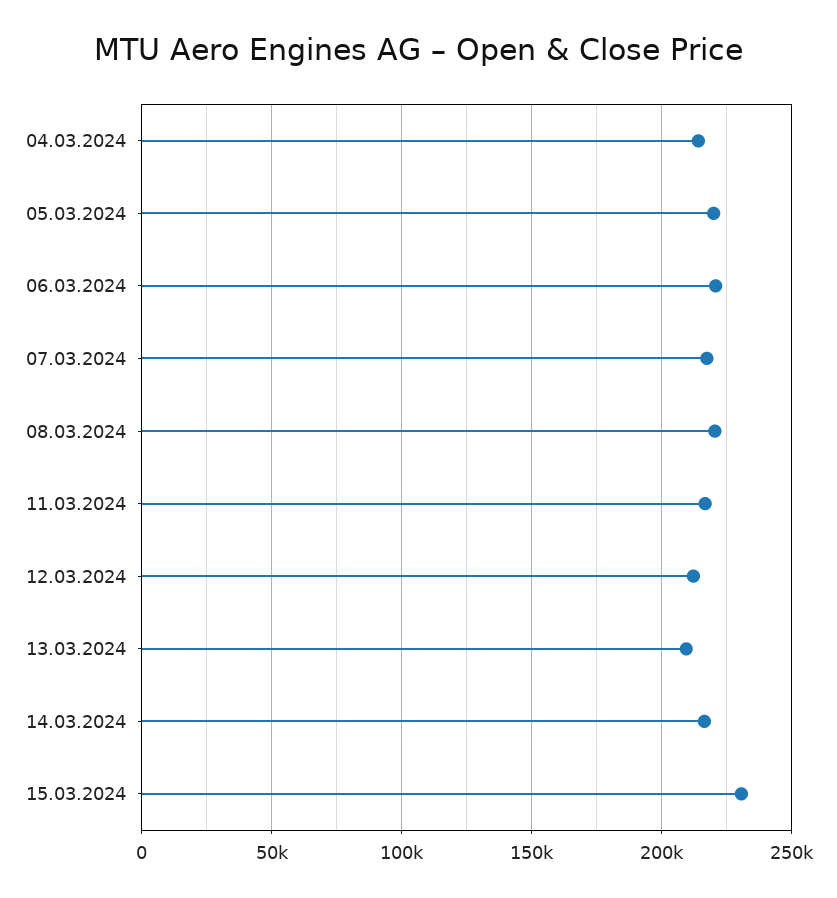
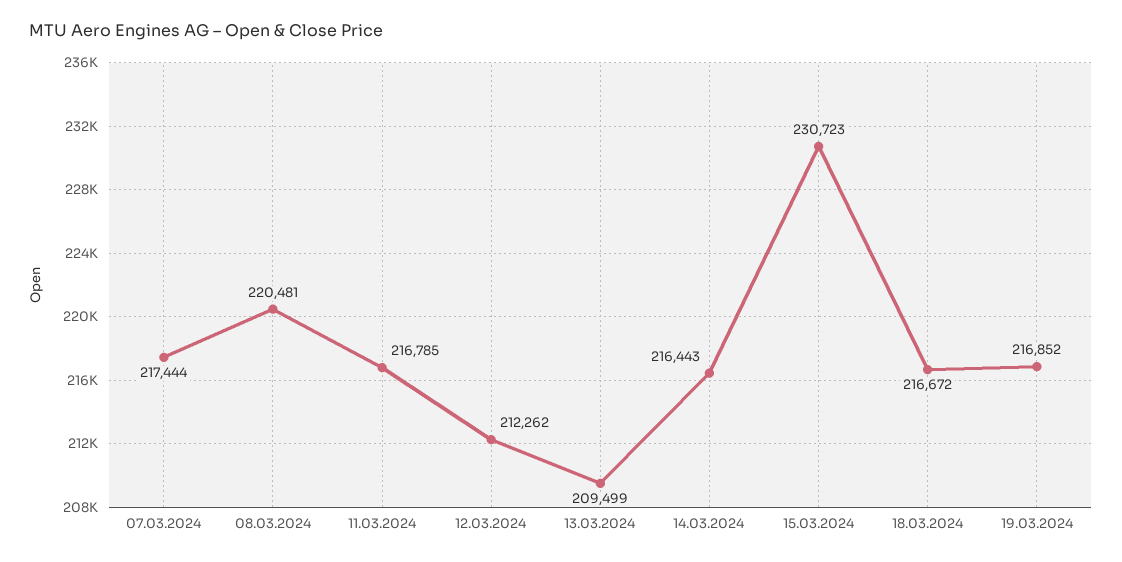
04.03.2024: 215000 -> none
05.03.2024: 220000 -> none
06.03.2024: 220000 -> none
18.03.2024: none -> 216672
19.03.2024: none -> 216852

